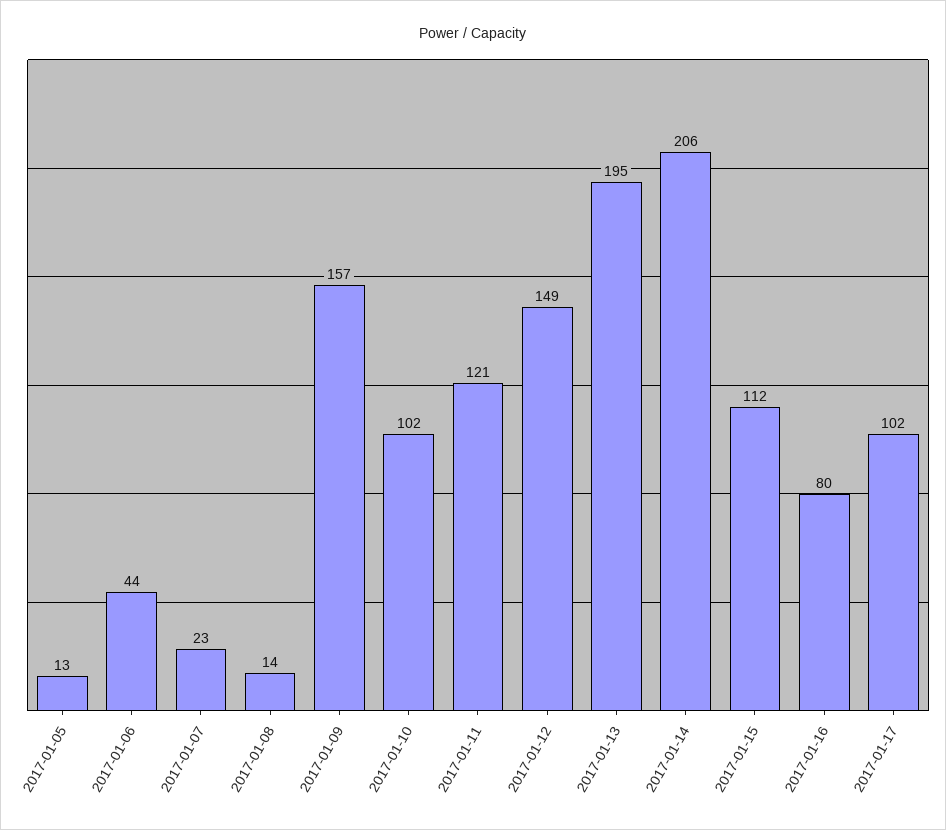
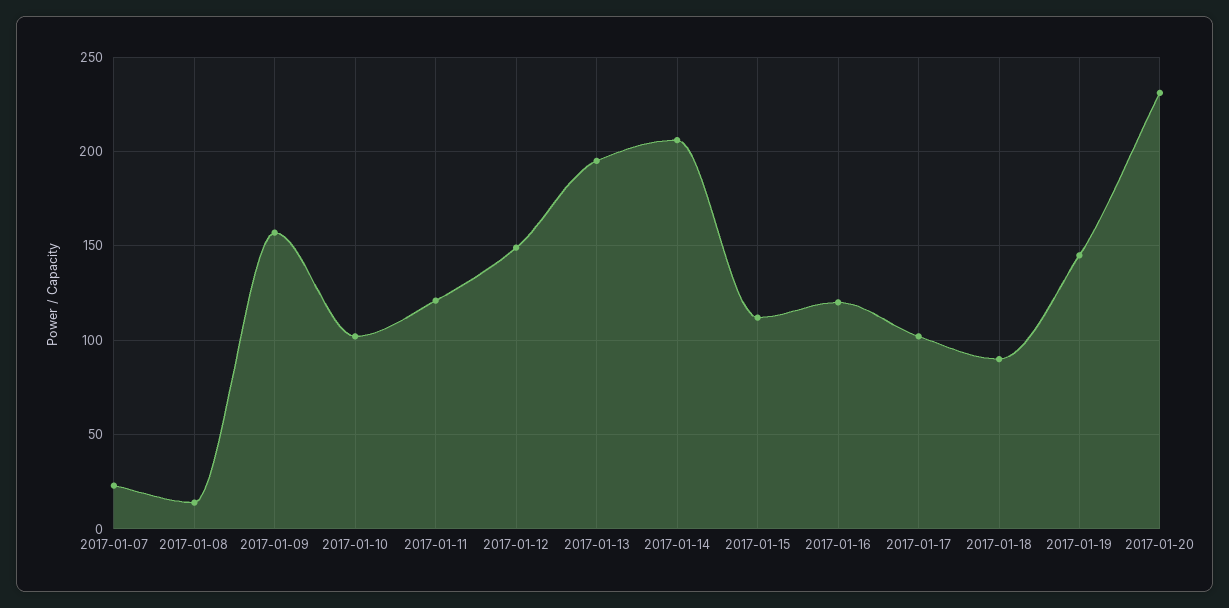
2017-01-05: 13 -> none
2017-01-06: 44 -> none
2017-01-16: 80 -> 120
2017-01-18: none -> 90
2017-01-19: none -> 145
2017-01-20: none -> 230

